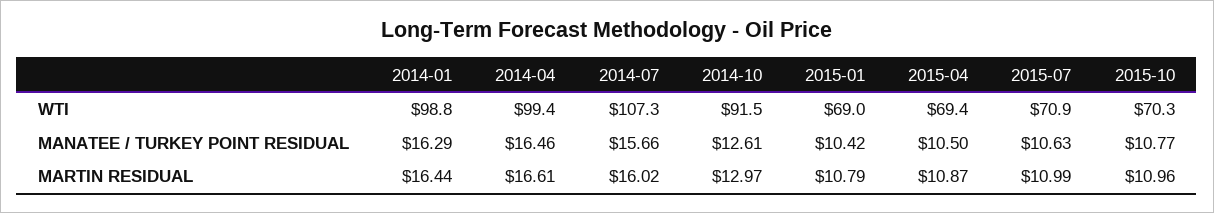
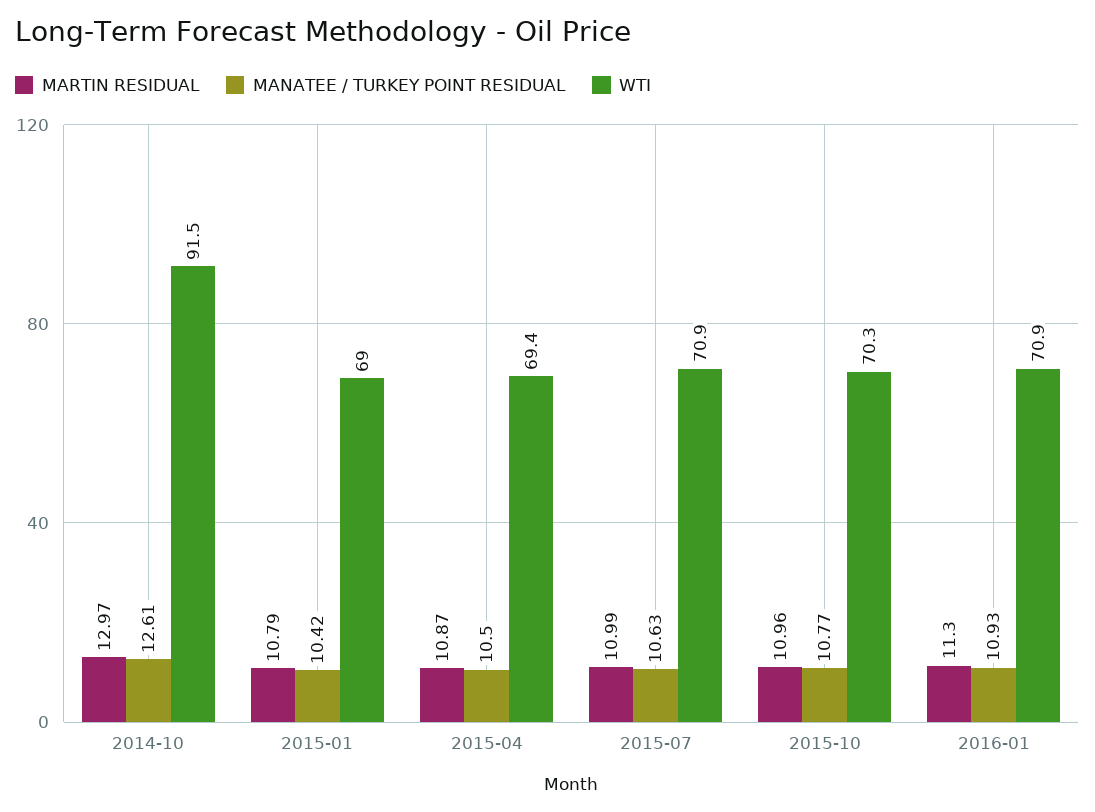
WTI, 2014-01: 98.8 -> none
WTI, 2014-04: 99.4 -> none
WTI, 2014-07: 107.3 -> none
MANATEE / TURKEY POINT RESIDUAL, 2014-01: 16.29 -> none
MANATEE / TURKEY POINT RESIDUAL, 2014-04: 16.46 -> none
MANATEE / TURKEY POINT RESIDUAL, 2014-07: 15.66 -> none
MARTIN RESIDUAL, 2014-01: 16.44 -> none
MARTIN RESIDUAL, 2014-04: 16.61 -> none
MARTIN RESIDUAL, 2014-07: 16.02 -> none
MARTIN RESIDUAL, 2016-01: none -> 11.3
MANATEE / TURKEY POINT RESIDUAL, 2016-01: none -> 10.93
WTI, 2016-01: none -> 70.9

